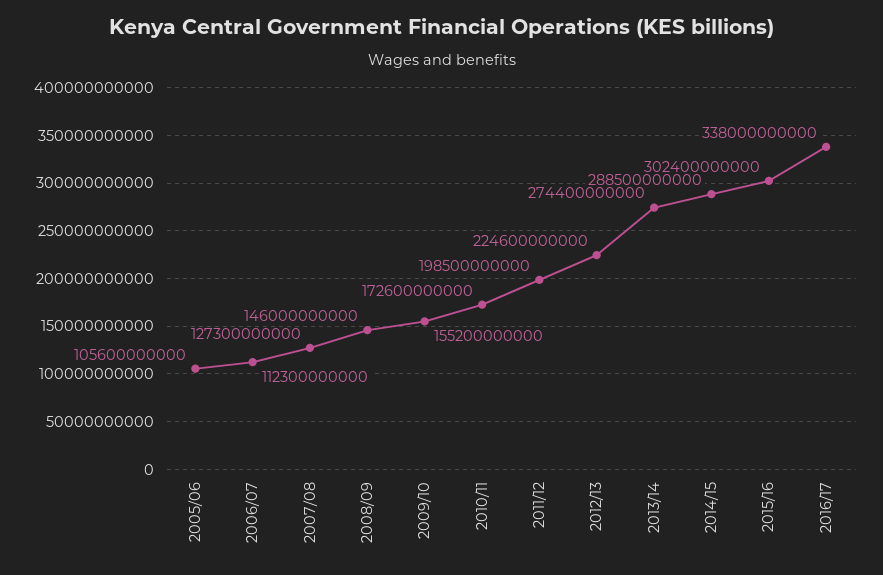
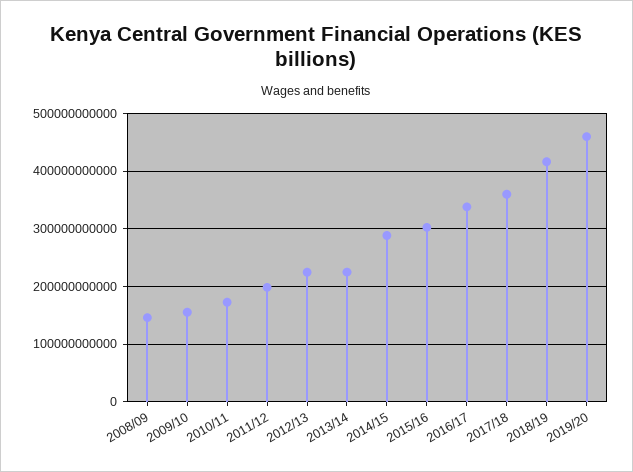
2005/06: 105600000000 -> none
2006/07: 112300000000 -> none
2007/08: 127300000000 -> none
2013/14: 274400000000 -> 220000000000
2017/18: none -> 360000000000
2018/19: none -> 420000000000
2019/20: none -> 460000000000

